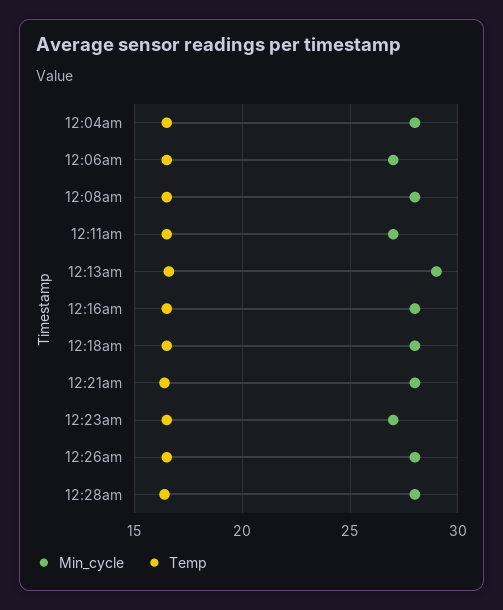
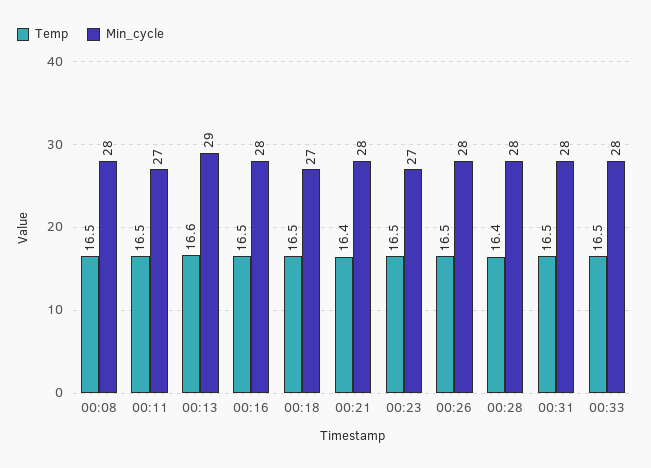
Min_cycle, 12:04am: 28 -> none
Temp, 12:04am: 16.5 -> none
Min_cycle, 12:06am: 27 -> none
Temp, 12:06am: 16.5 -> none
Min_cycle, 12:18am: 28 -> 27
Temp, 00:31: none -> 16.5
Min_cycle, 00:31: none -> 28
Temp, 00:33: none -> 16.5
Min_cycle, 00:33: none -> 28

